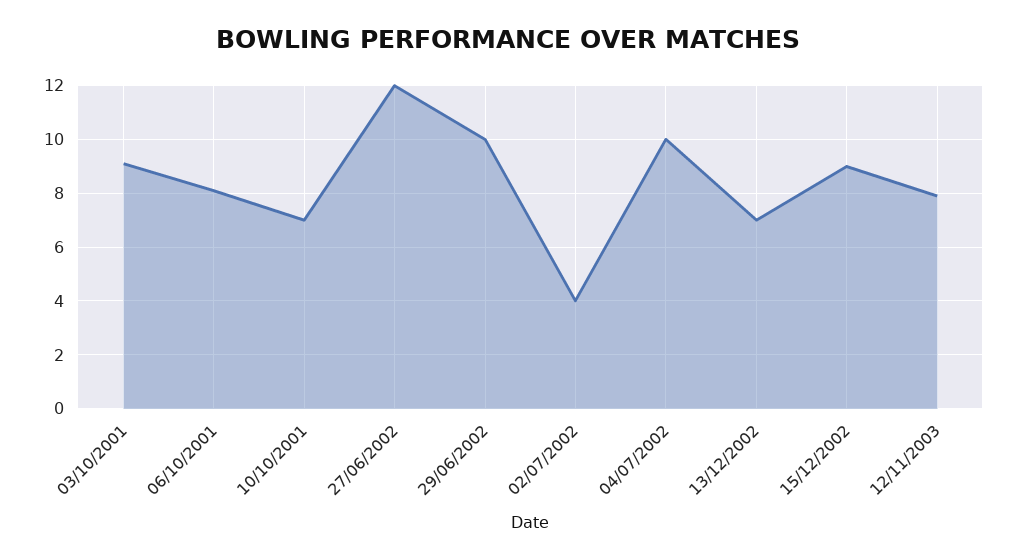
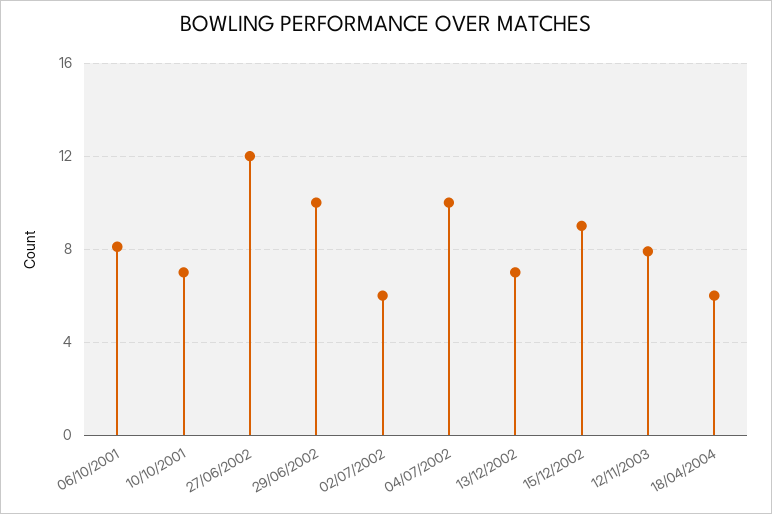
03/10/2001: 9 -> none
02/07/2002: 4 -> 6
18/04/2004: none -> 6

